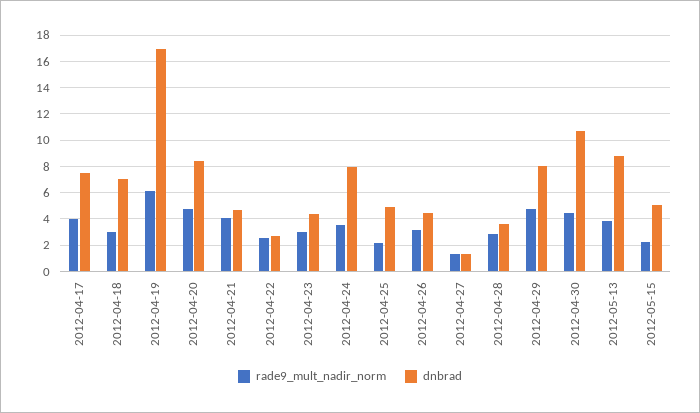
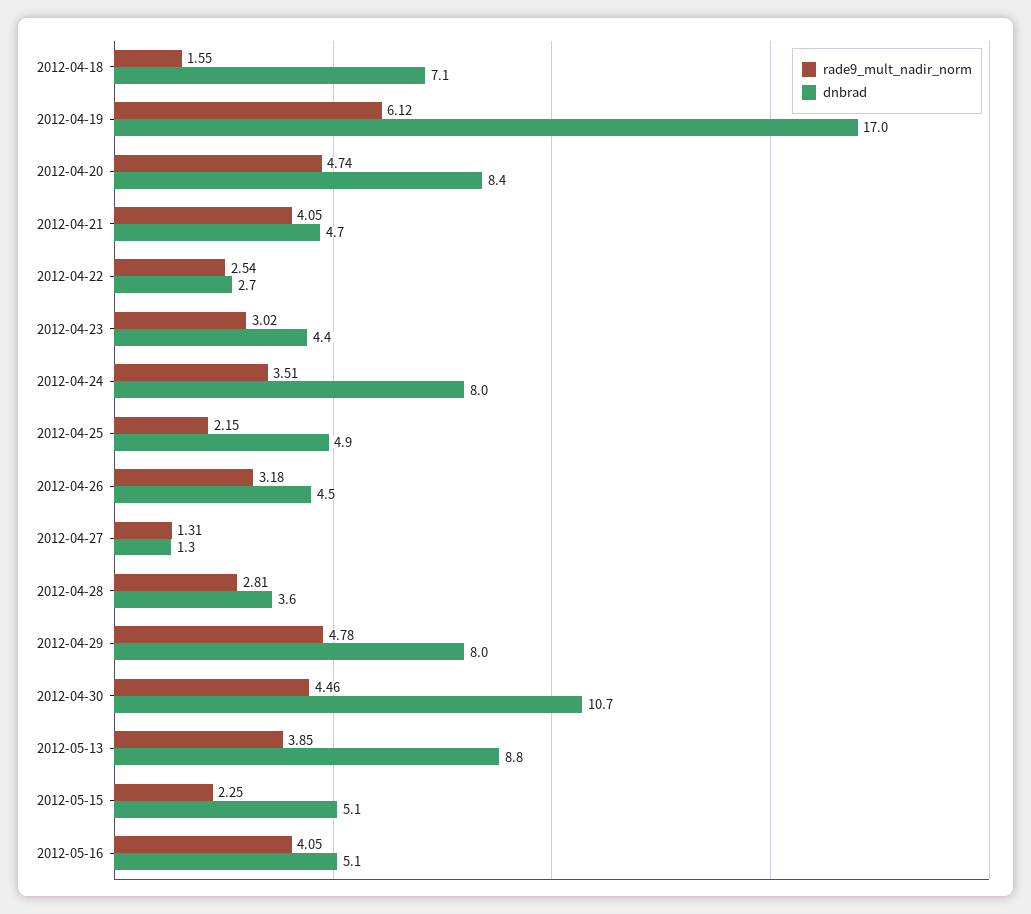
rade9_mult_nadir_norm, 2012-04-17: 4 -> none
dnbrad, 2012-04-17: 7.5 -> none
rade9_mult_nadir_norm, 2012-04-18: 3 -> 1.55
rade9_mult_nadir_norm, 2012-05-16: none -> 4.05
dnbrad, 2012-05-16: none -> 5.1

